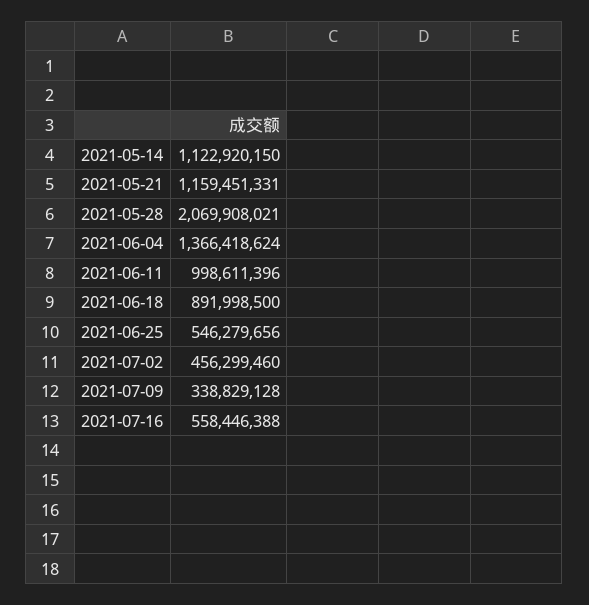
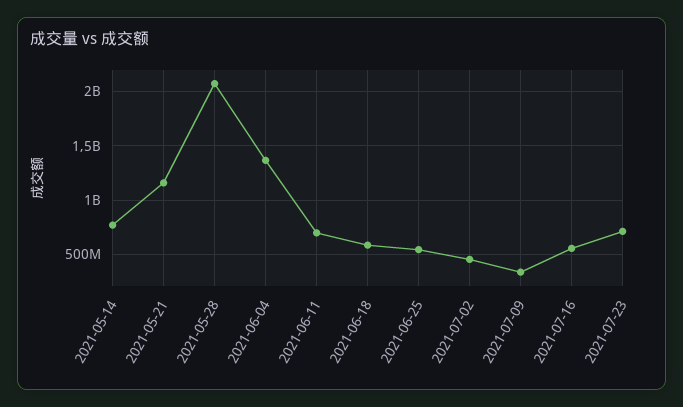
2021-05-14: 1122920150 -> 800000000
2021-06-11: 998611396 -> 700000000
2021-06-18: 891998500 -> 600000000
2021-07-23: none -> 700000000

